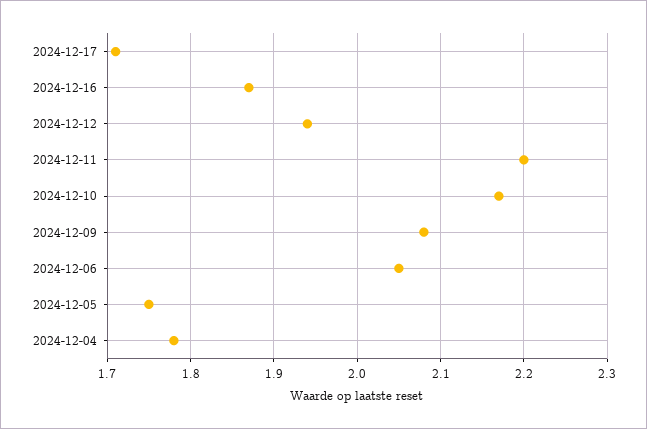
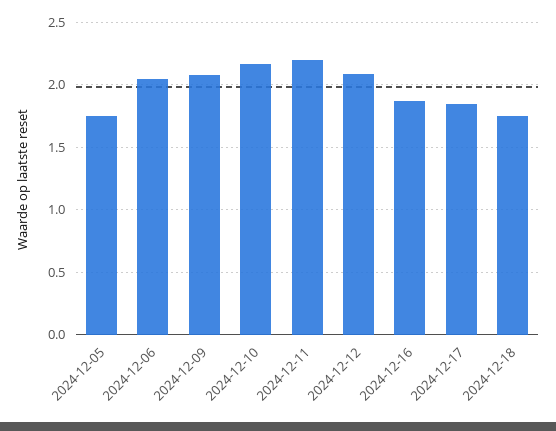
2024-12-17: 1.71 -> 1.85
2024-12-12: 1.94 -> 2.1
2024-12-04: 1.78 -> none
2024-12-18: none -> 1.75

